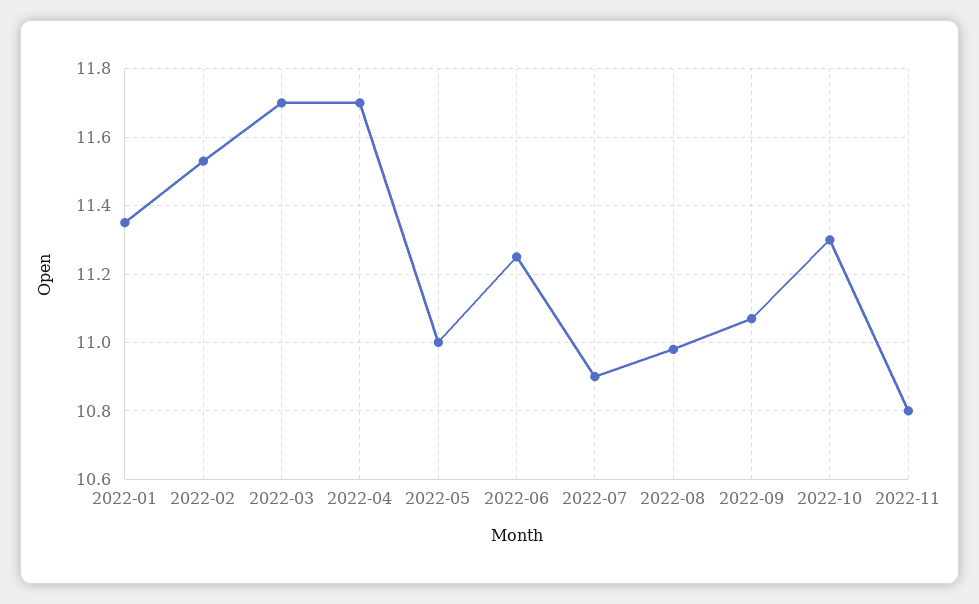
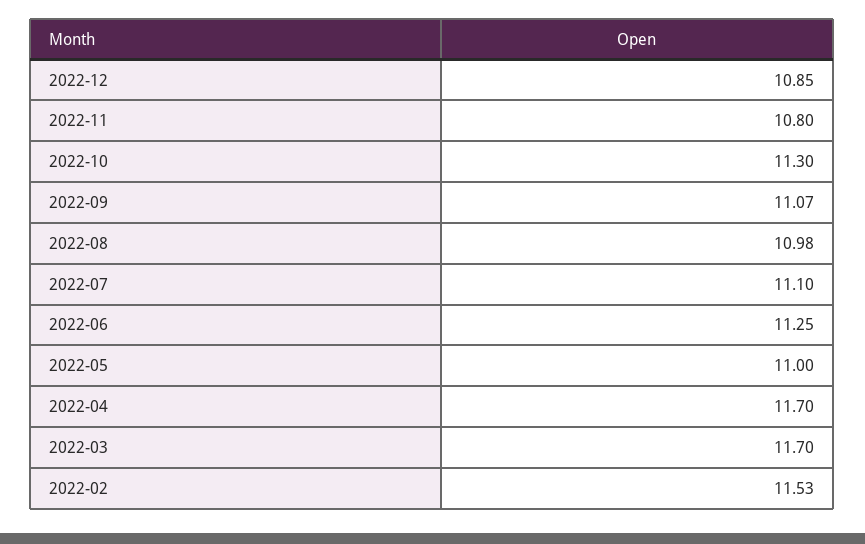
2022-01: 11.35 -> none
2022-07: 10.9 -> 11.1
2022-12: none -> 10.85

